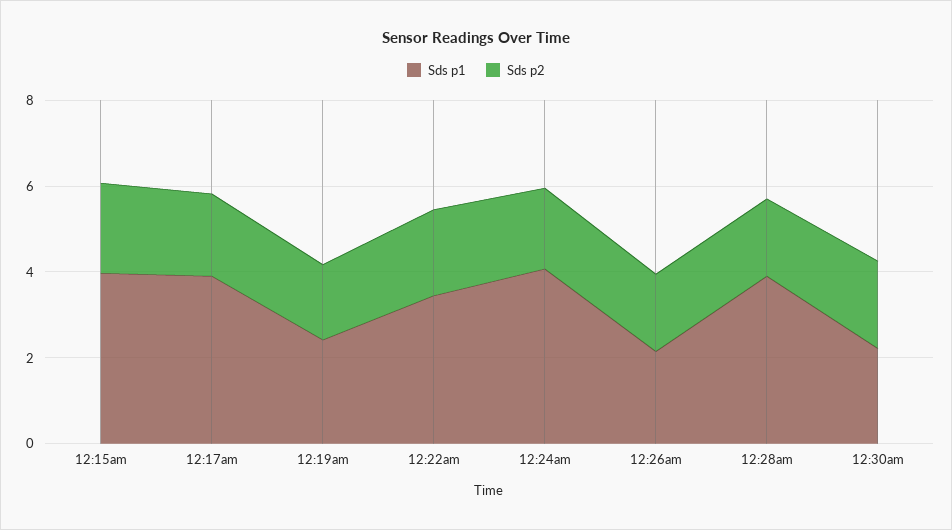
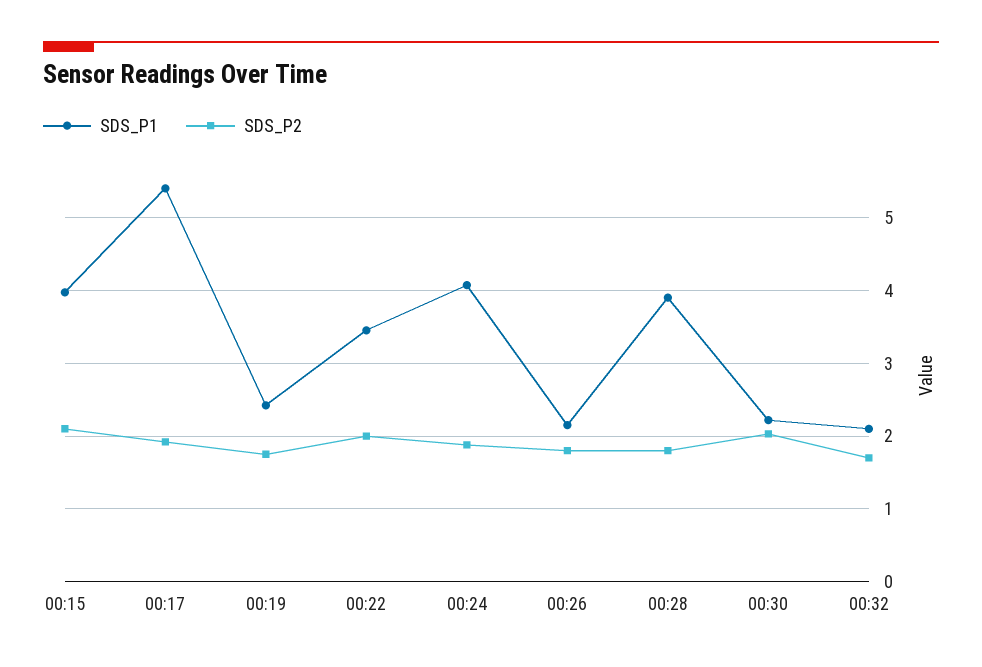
Sds p1, 12:17am: 4 -> 5.4
Sds p1, 00:32: none -> 2.1
Sds p2, 00:32: none -> 1.7

